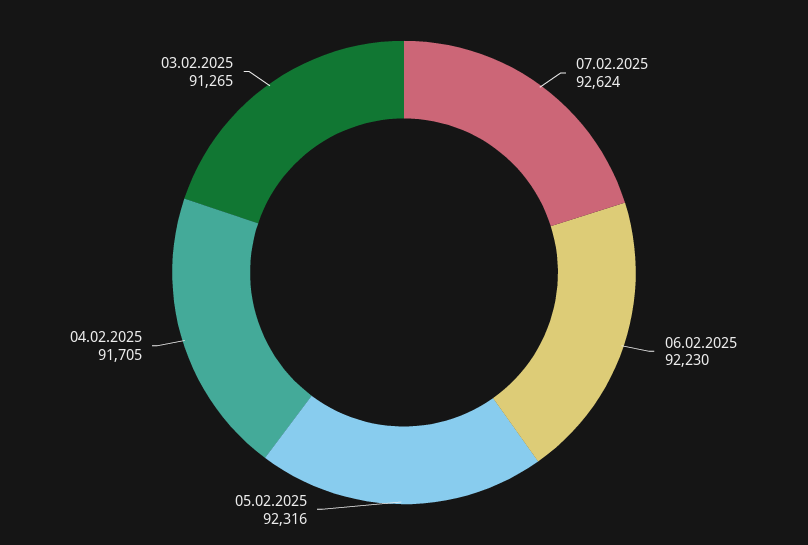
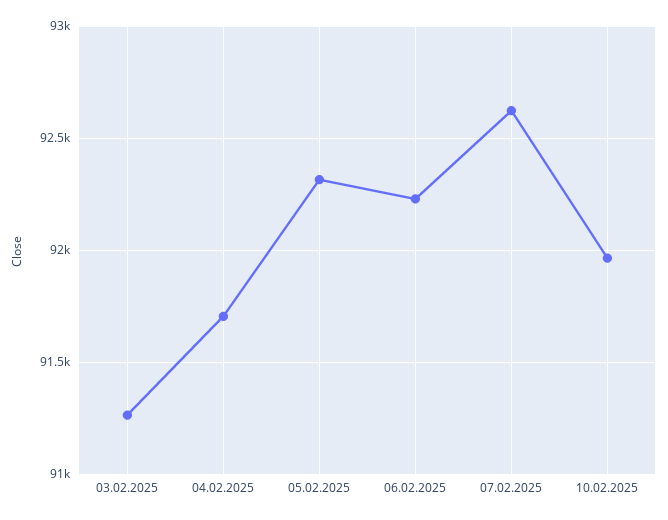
10.02.2025: none -> 91950

